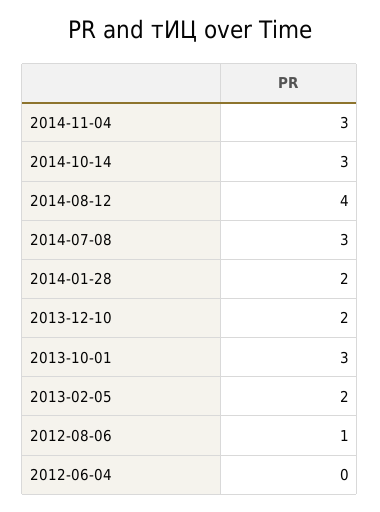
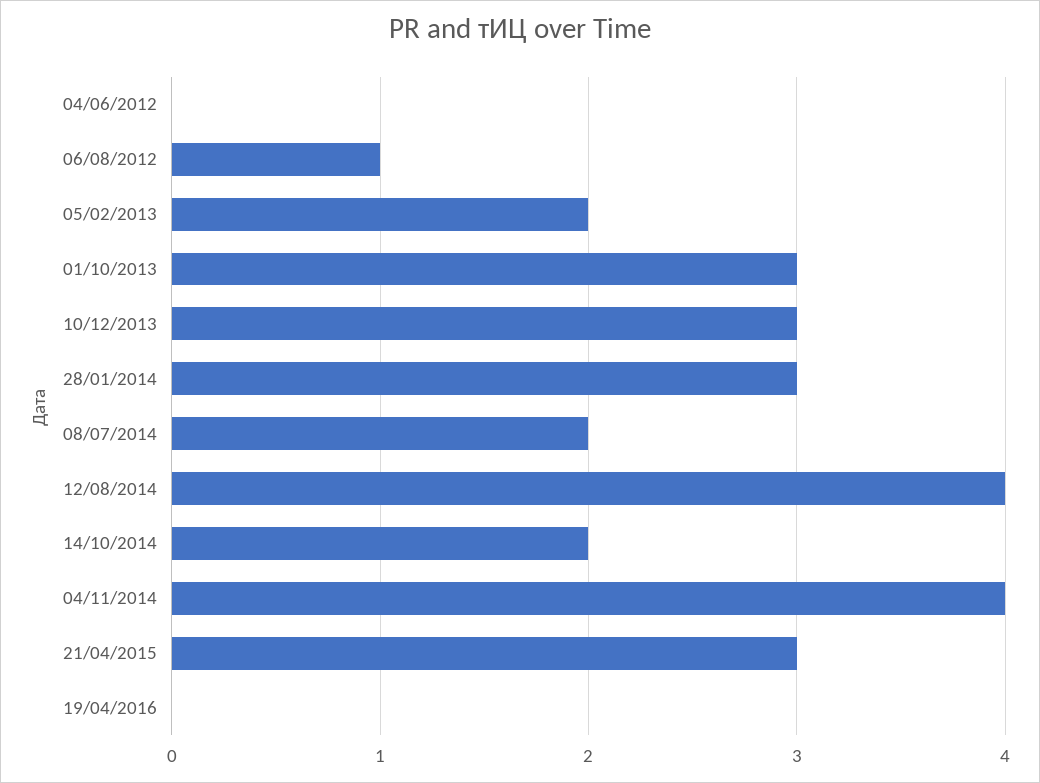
2014-11-04: 3 -> 4
2014-10-14: 3 -> 2
2014-07-08: 3 -> 2
2014-01-28: 2 -> 3
2013-12-10: 2 -> 3
21/04/2015: none -> 3
19/04/2016: none -> 0

